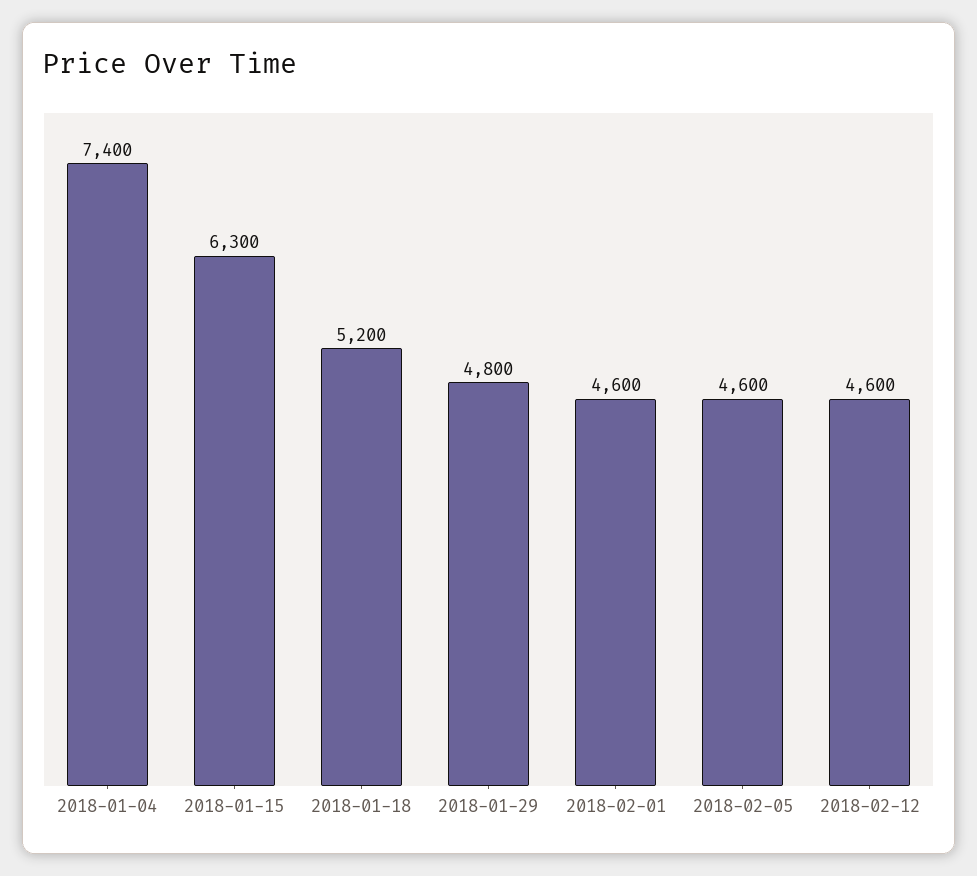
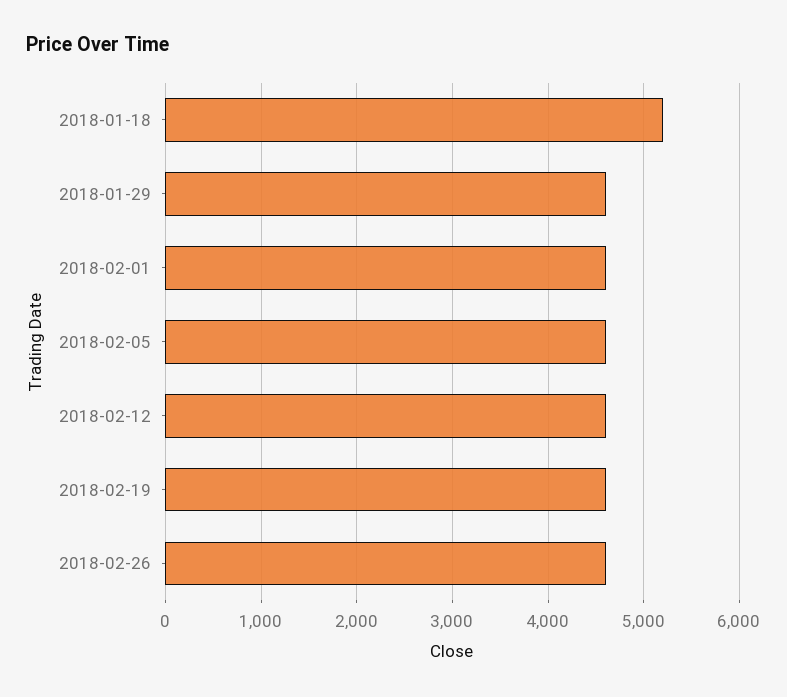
2018-01-04: 7400 -> none
2018-01-15: 6300 -> none
2018-01-29: 4800 -> 4600
2018-02-19: none -> 4600
2018-02-26: none -> 4600

